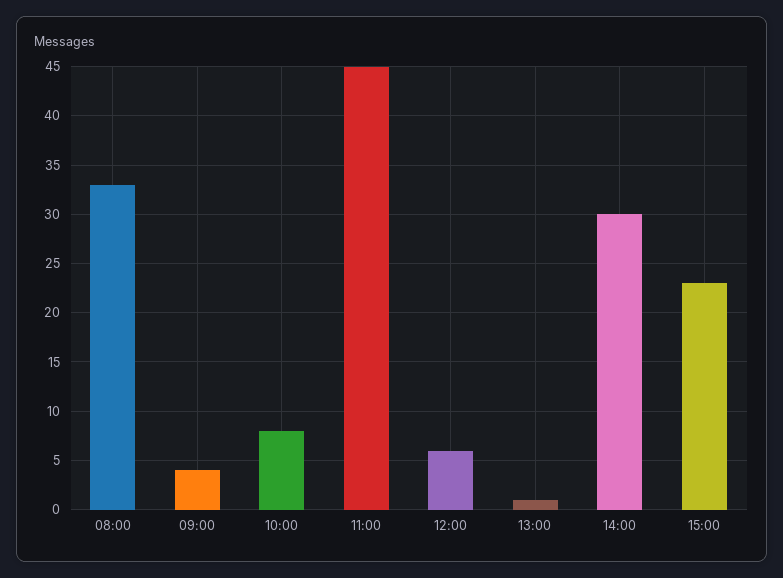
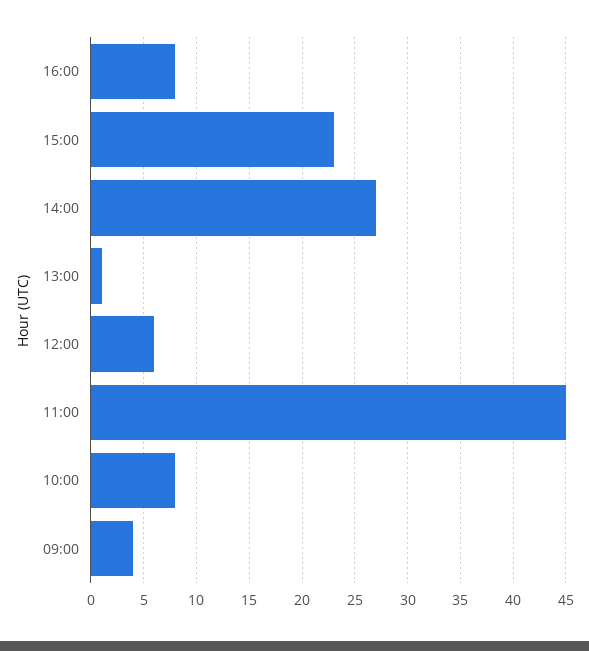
08:00: 33 -> none
14:00: 30 -> 27
16:00: none -> 8

